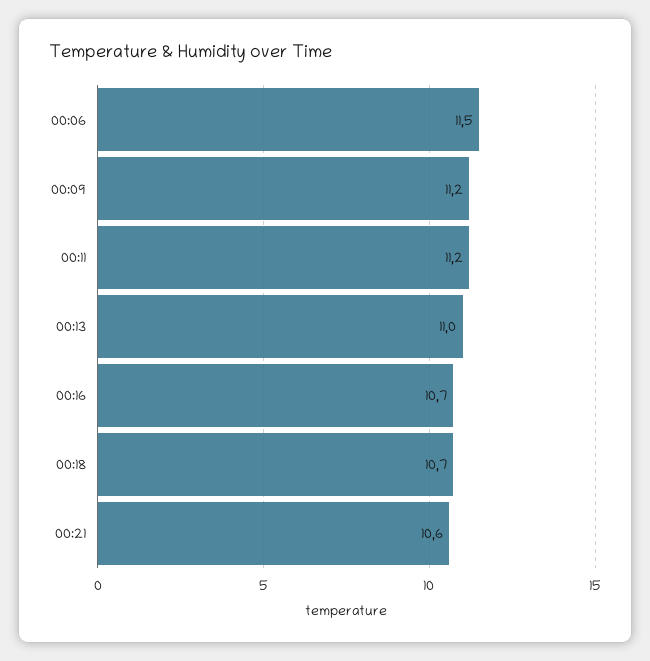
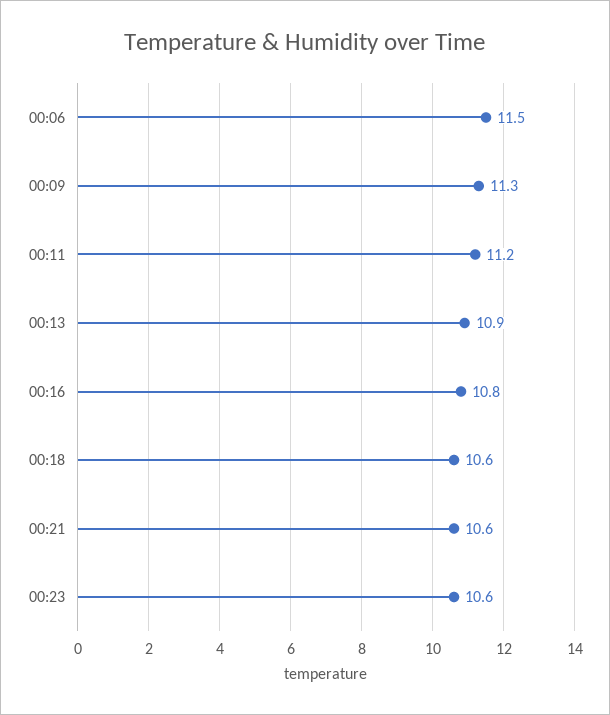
00:09: 11.2 -> 11.3
00:13: 11 -> 10.9
00:16: 10.7 -> 10.8
00:18: 10.7 -> 10.6
00:23: none -> 10.6

